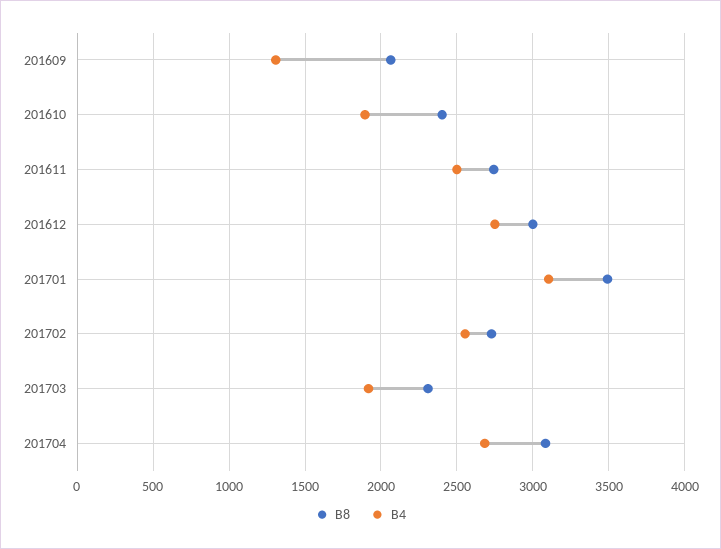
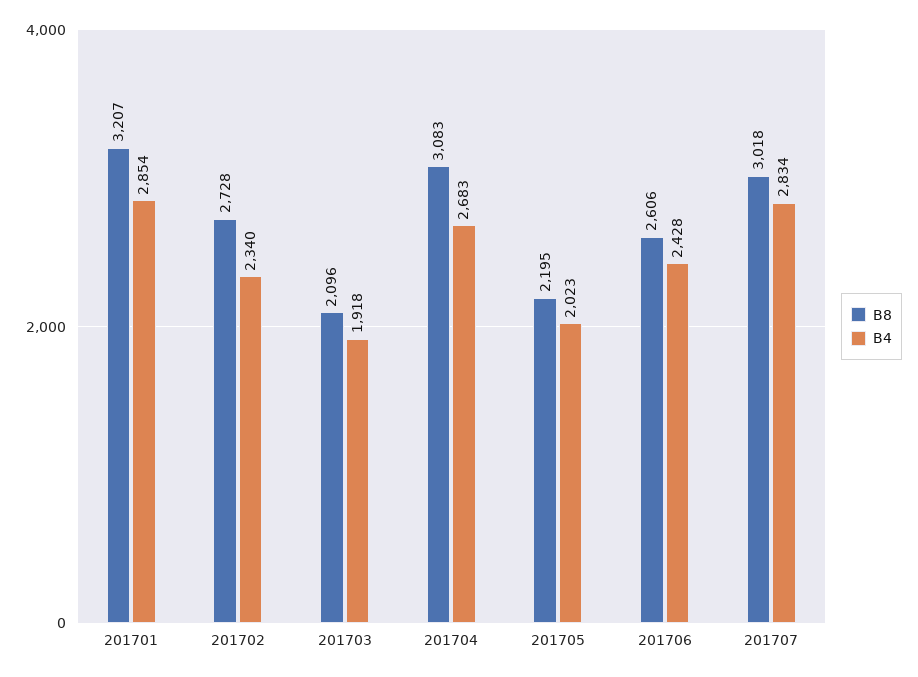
B8, 201609: 2050 -> none
B4, 201609: 1300 -> none
B8, 201610: 2400 -> none
B4, 201610: 1900 -> none
B8, 201611: 2750 -> none
B4, 201611: 2500 -> none
B8, 201612: 3000 -> none
B4, 201612: 2750 -> none
B8, 201701: 3500 -> 3207
B4, 201701: 3100 -> 2854
B4, 201702: 2550 -> 2340
B8, 201703: 2300 -> 2096
B8, 201705: none -> 2195
B4, 201705: none -> 2023
B8, 201706: none -> 2606
B4, 201706: none -> 2428
B8, 201707: none -> 3018
B4, 201707: none -> 2834

